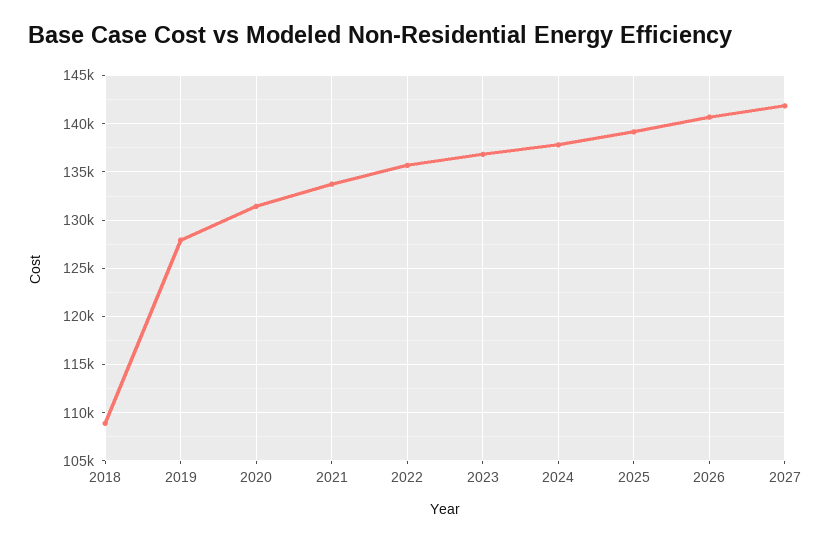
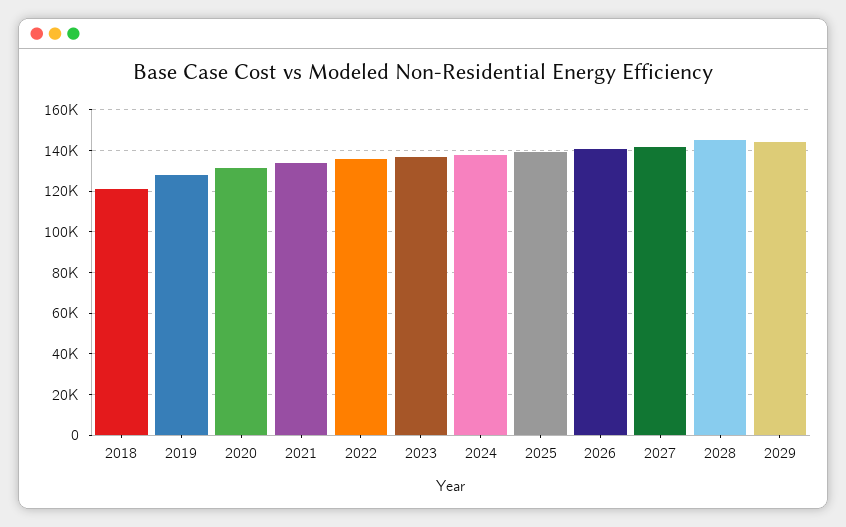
2018: 109000 -> 120000
2028: none -> 145000
2029: none -> 145000

